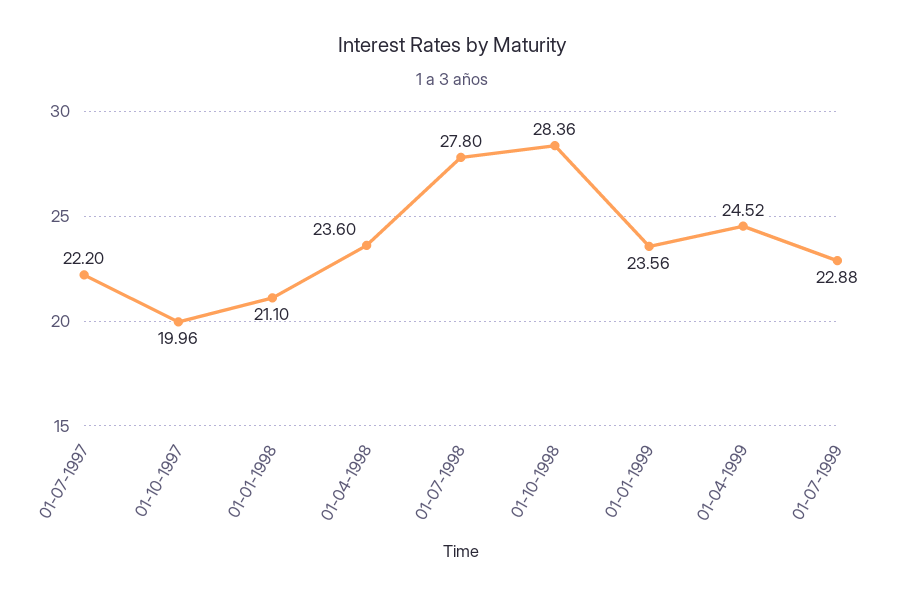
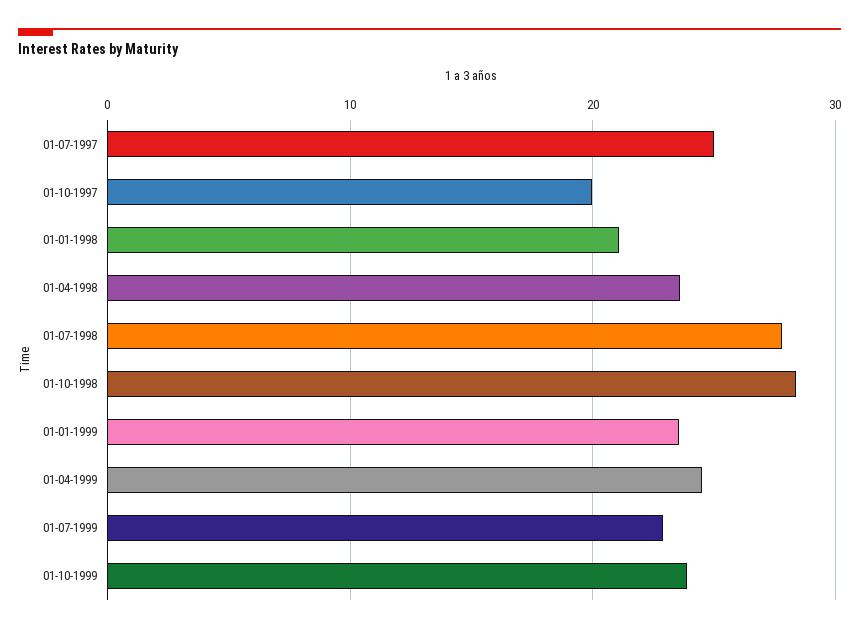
01-07-1997: 22.2 -> 25
01-10-1999: none -> 24

